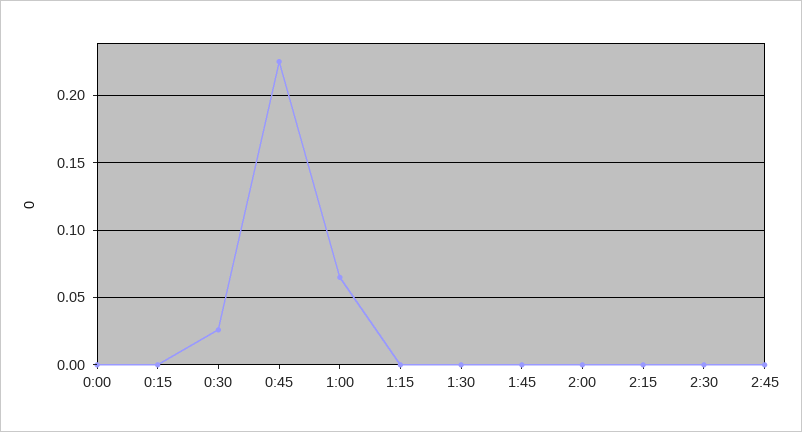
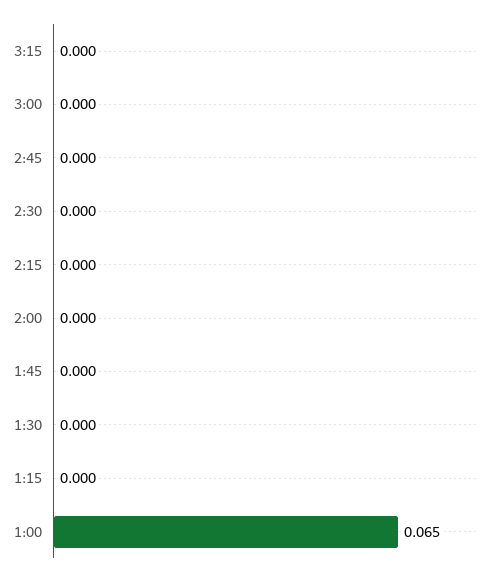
0:00: 0 -> none
0:15: 0 -> none
0:30: 0.025 -> none
0:45: 0.225 -> none
3:15: none -> 0
3:00: none -> 0

